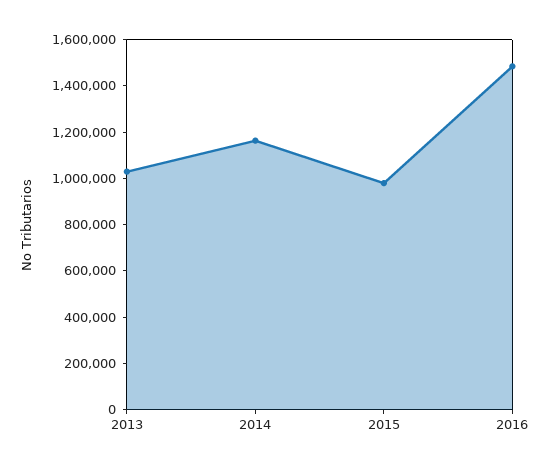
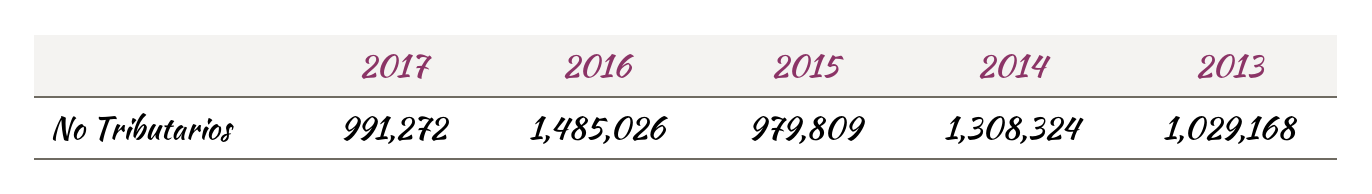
2014: 1150000 -> 1308324
2017: none -> 991272

